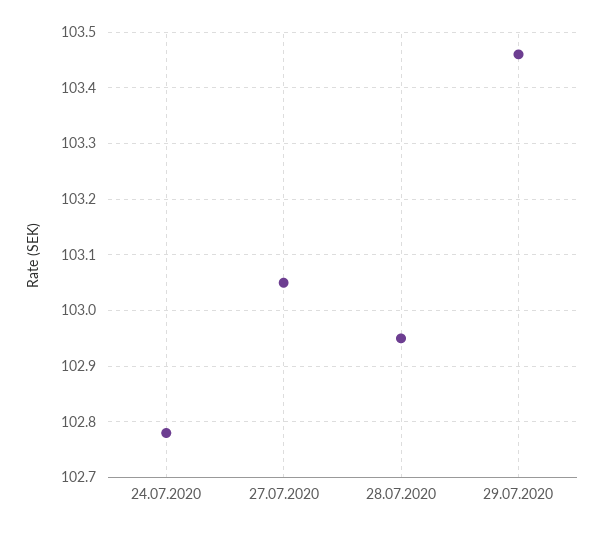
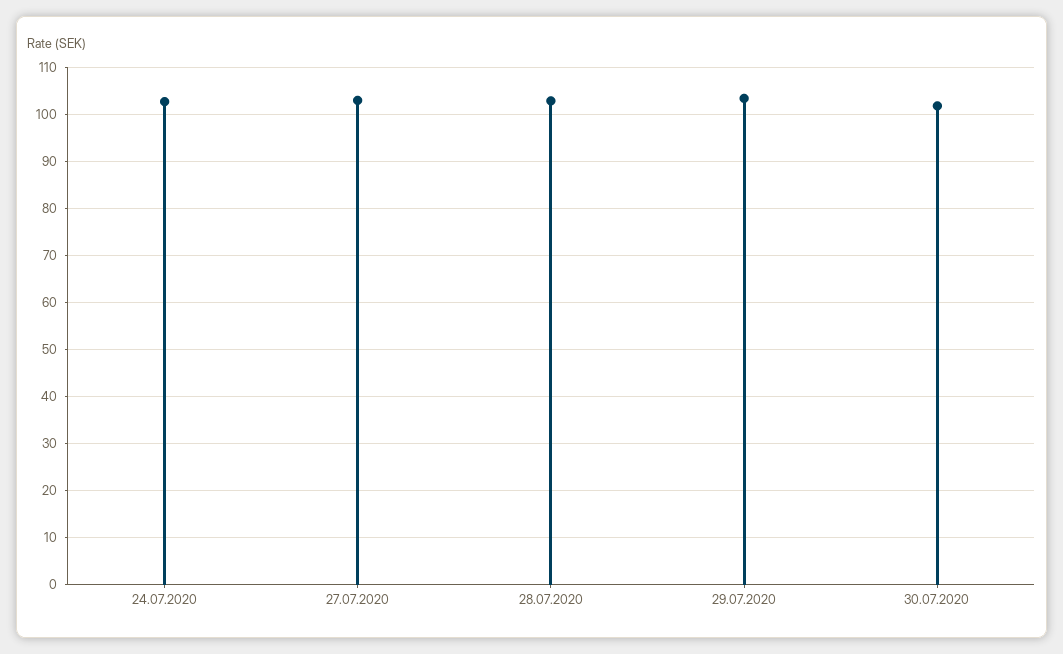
30.07.2020: none -> 102

